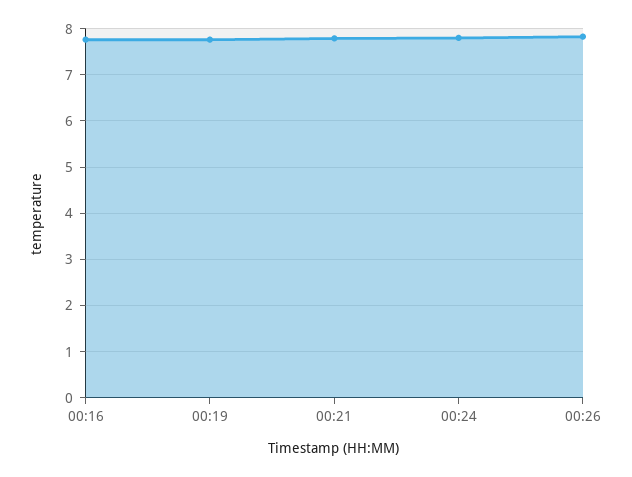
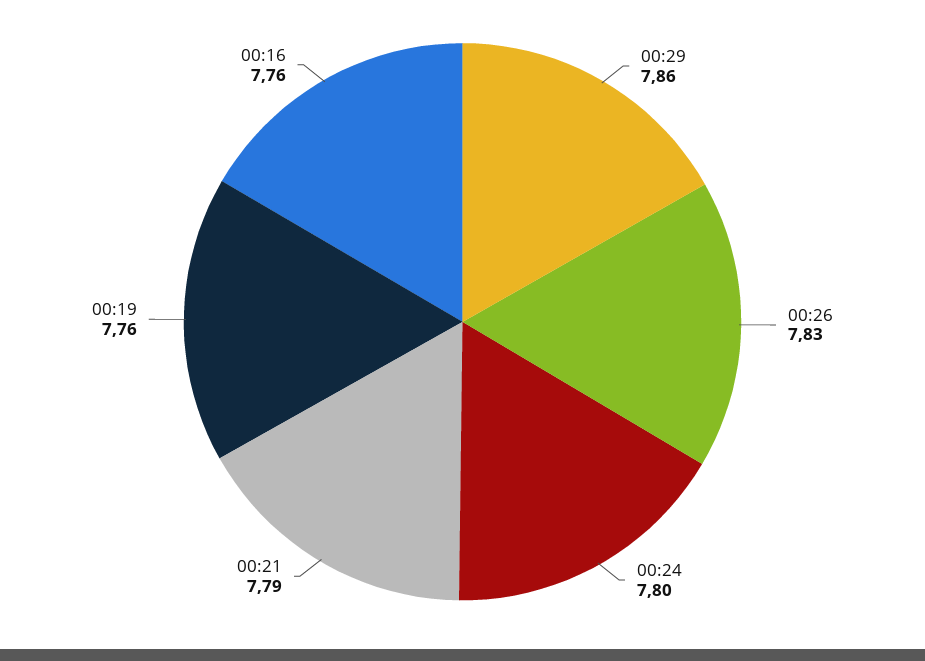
00:29: none -> 7.86

